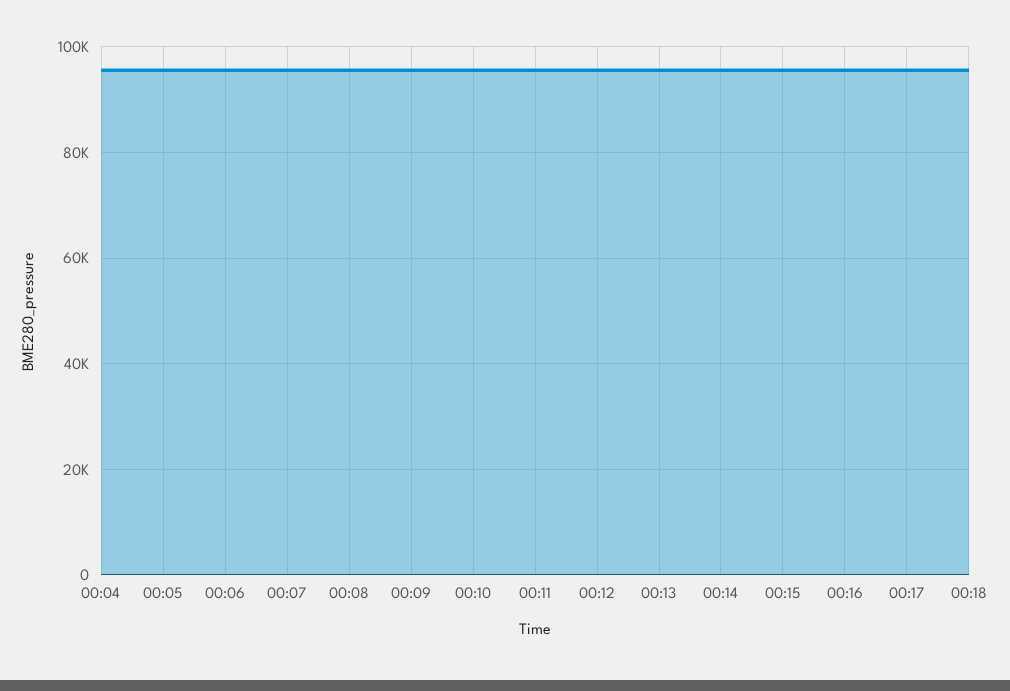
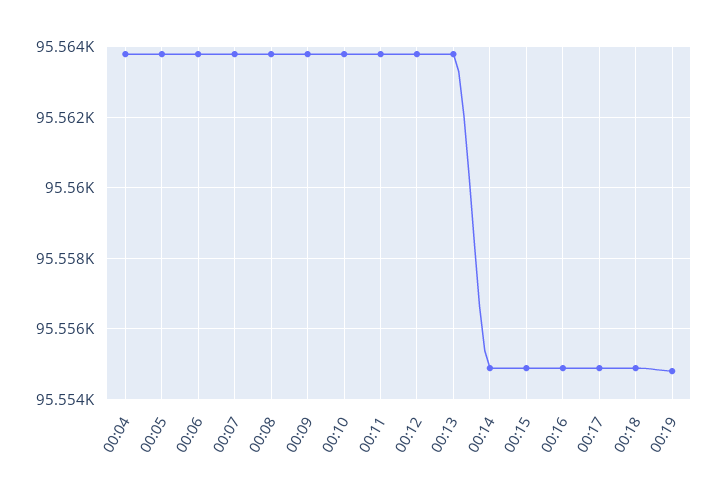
00:19: none -> 95554.8

